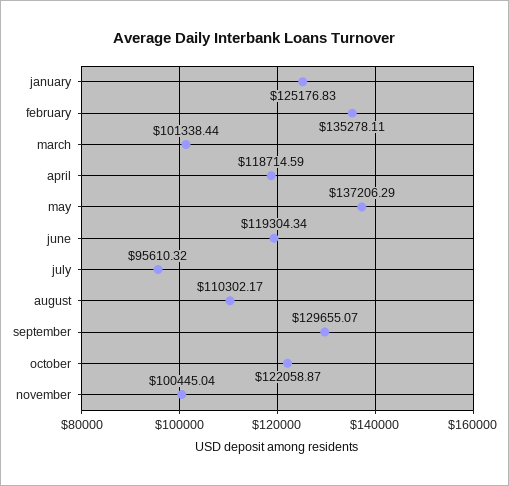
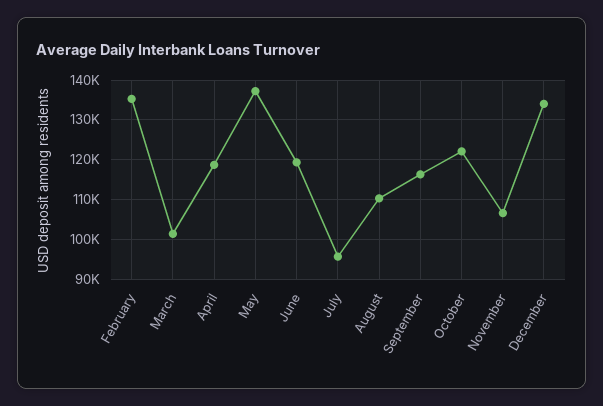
january: 125176.83 -> none
september: 129655.07 -> 116000
november: 100445.04 -> 106000
December: none -> 134000

